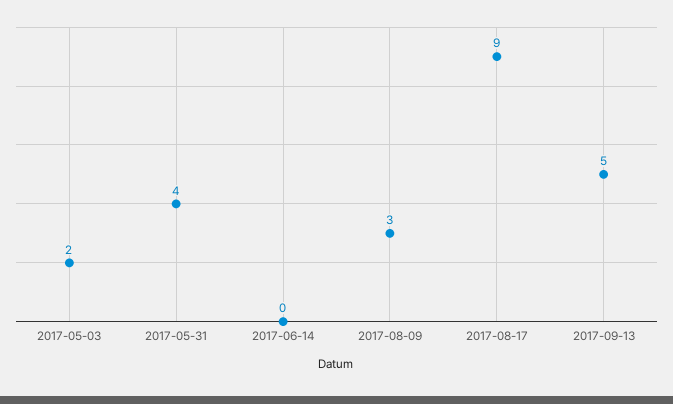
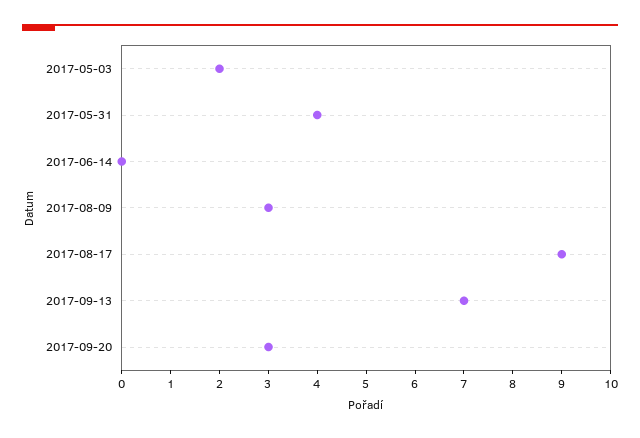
2017-09-13: 5 -> 7
2017-09-20: none -> 3

